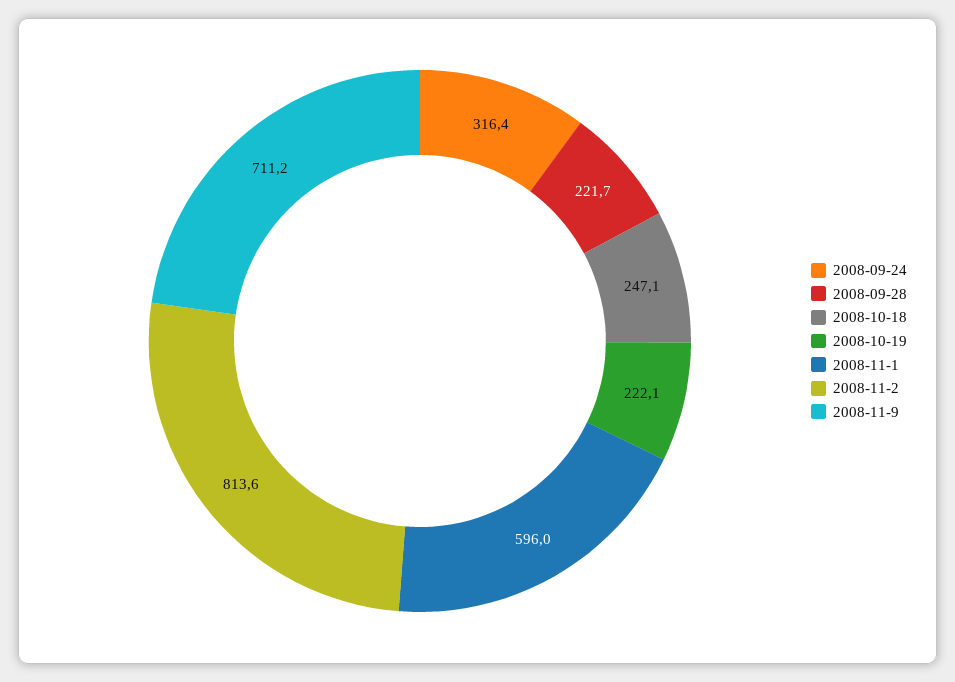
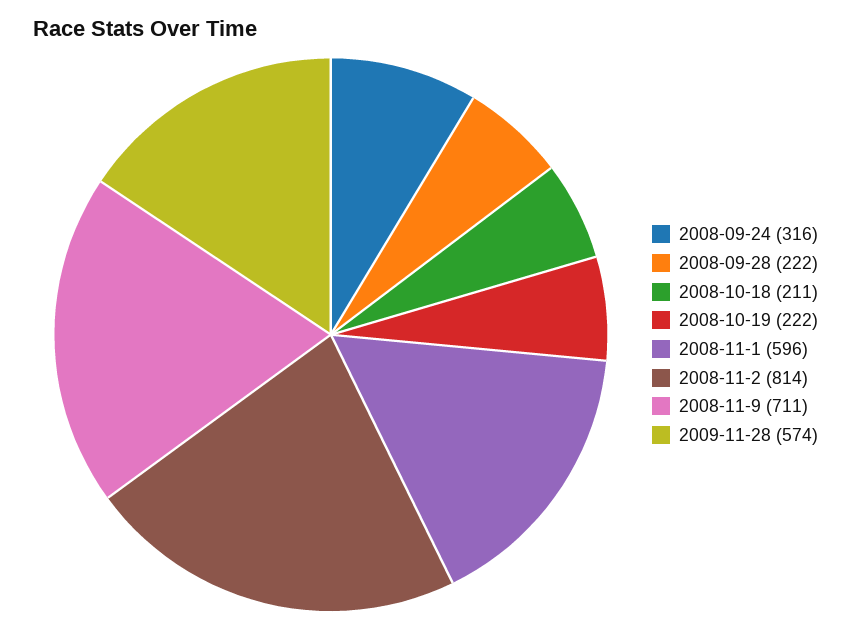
2008-10-18: 247.1 -> 211
2009-11-28: none -> 574

